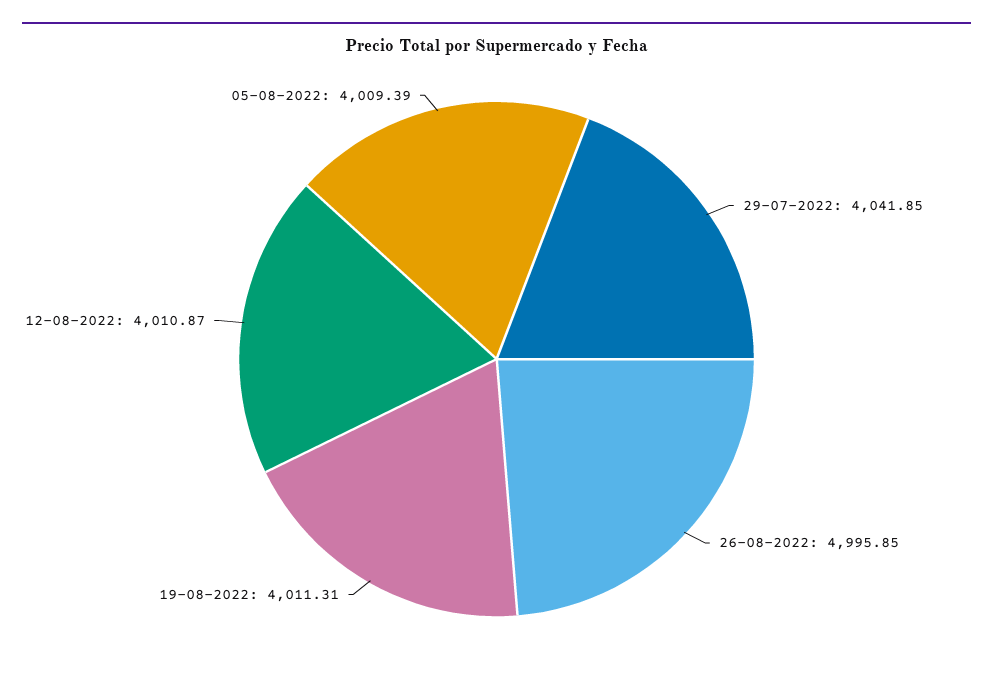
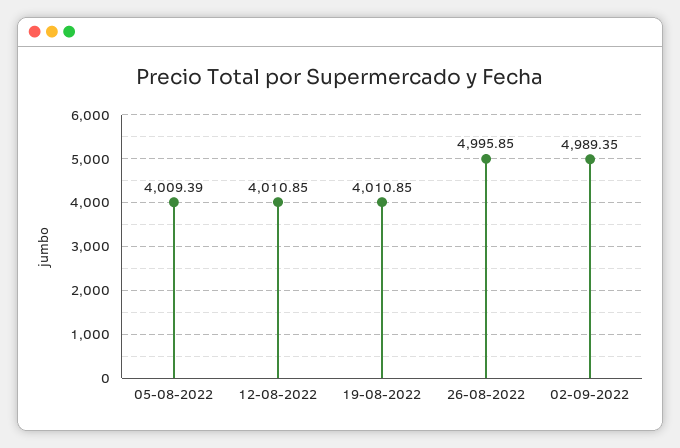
29-07-2022: 4041.85 -> none
19-08-2022: 4011.31 -> 4010.85
12-08-2022: 4010.87 -> 4010.85
02-09-2022: none -> 4989.35

